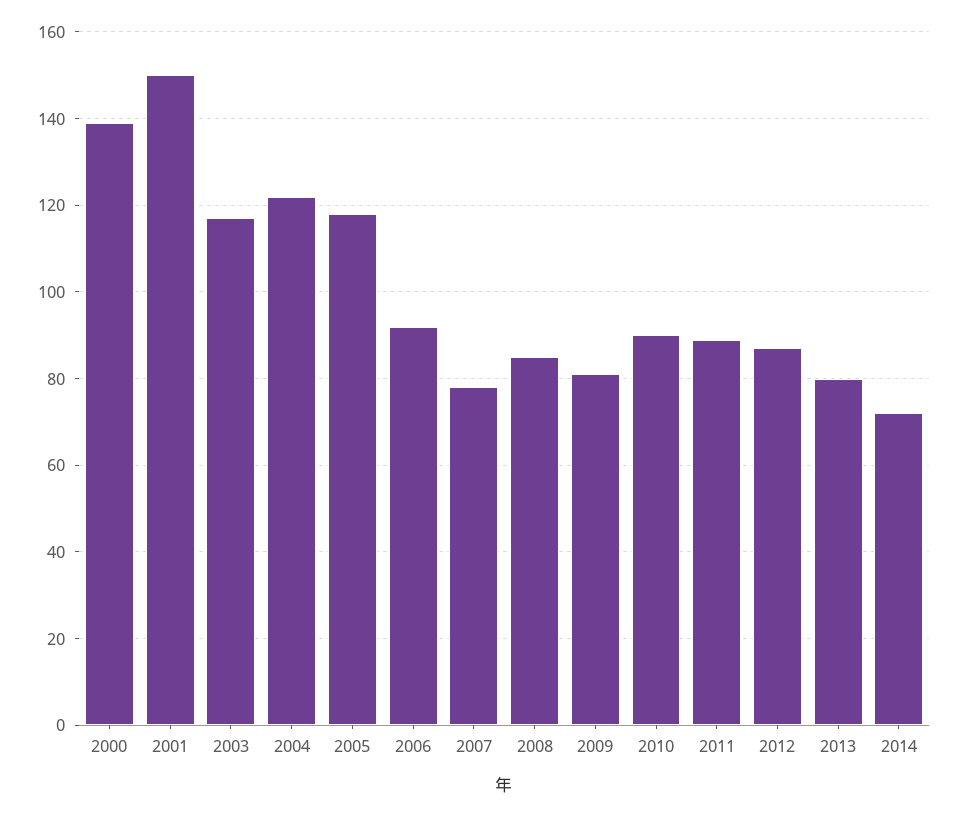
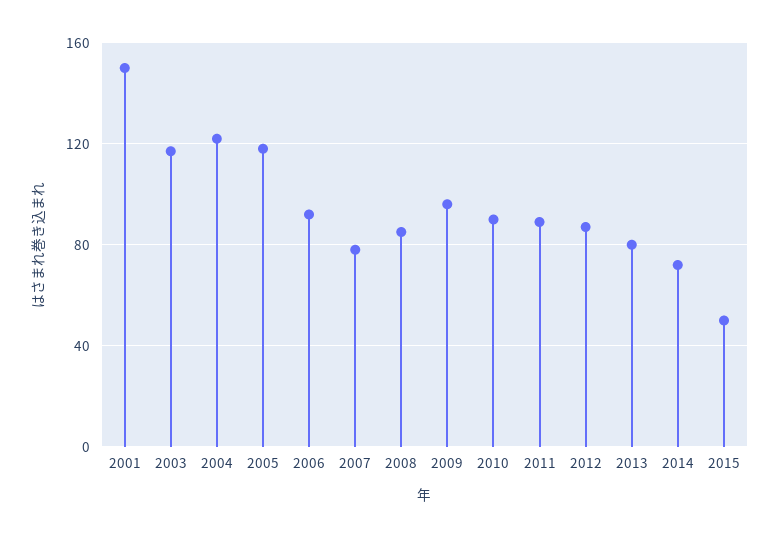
2000: 140 -> none
2009: 80 -> 95
2015: none -> 50

